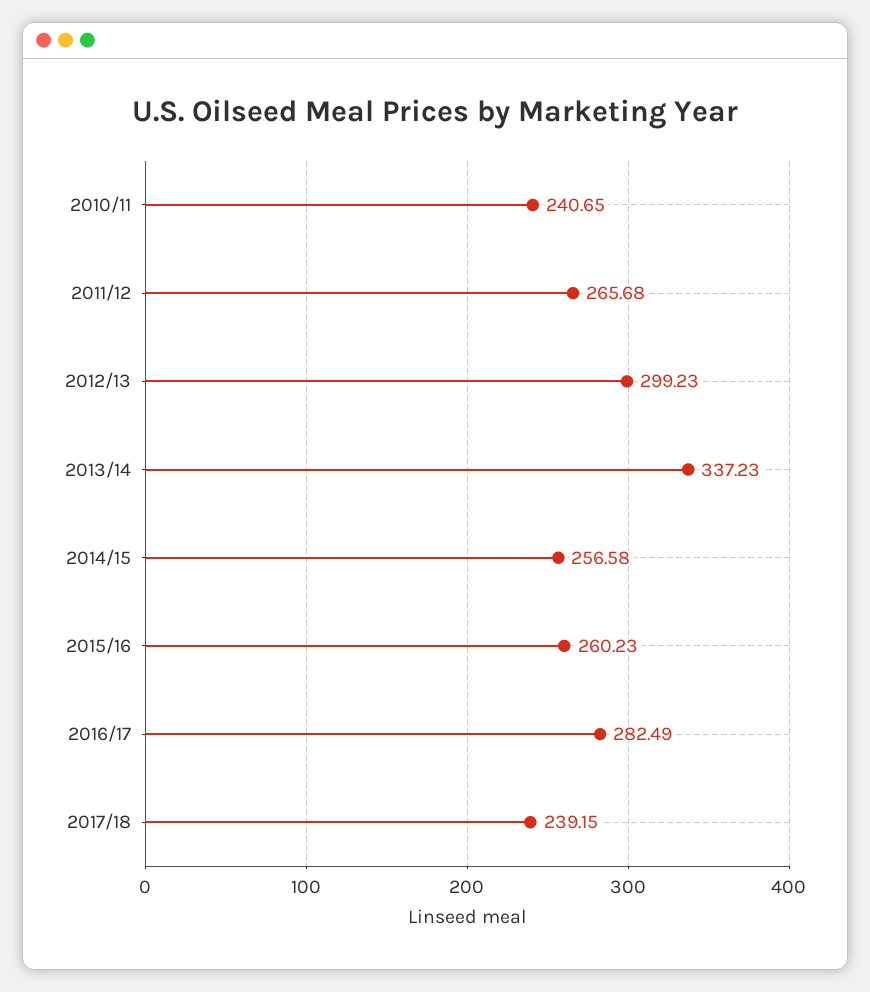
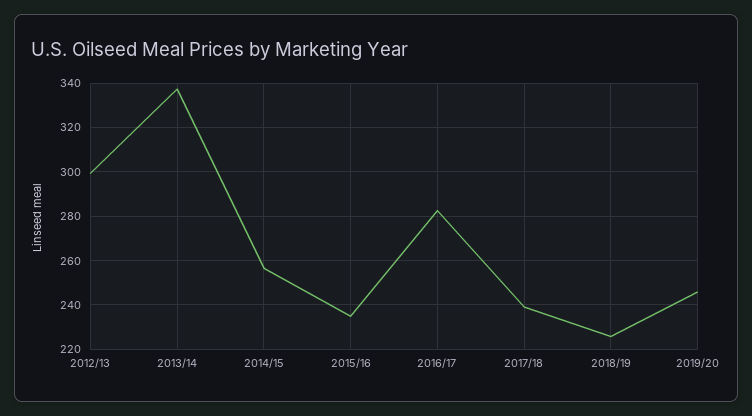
2010/11: 240.65 -> none
2011/12: 265.68 -> none
2015/16: 260.23 -> 235
2018/19: none -> 225
2019/20: none -> 245

